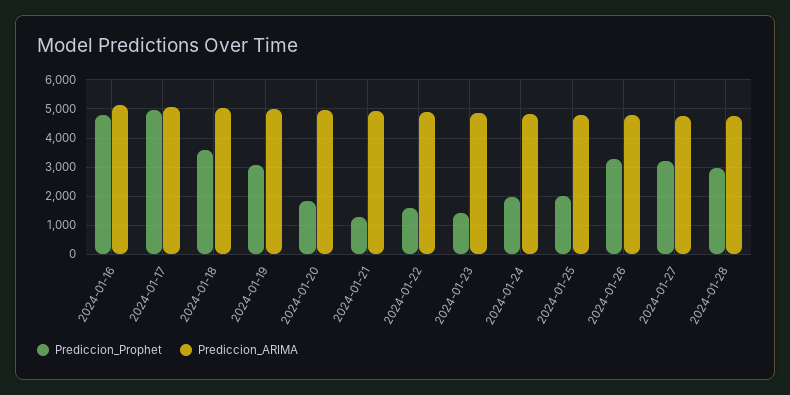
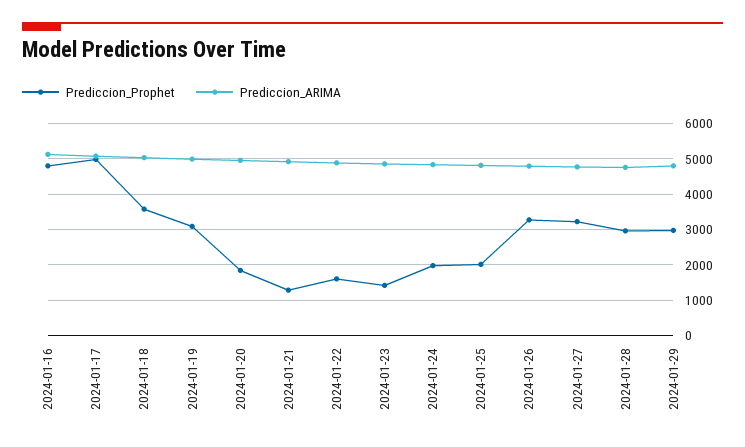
Prediccion_Prophet, 2024-01-29: none -> 3000
Prediccion_ARIMA, 2024-01-29: none -> 4800

